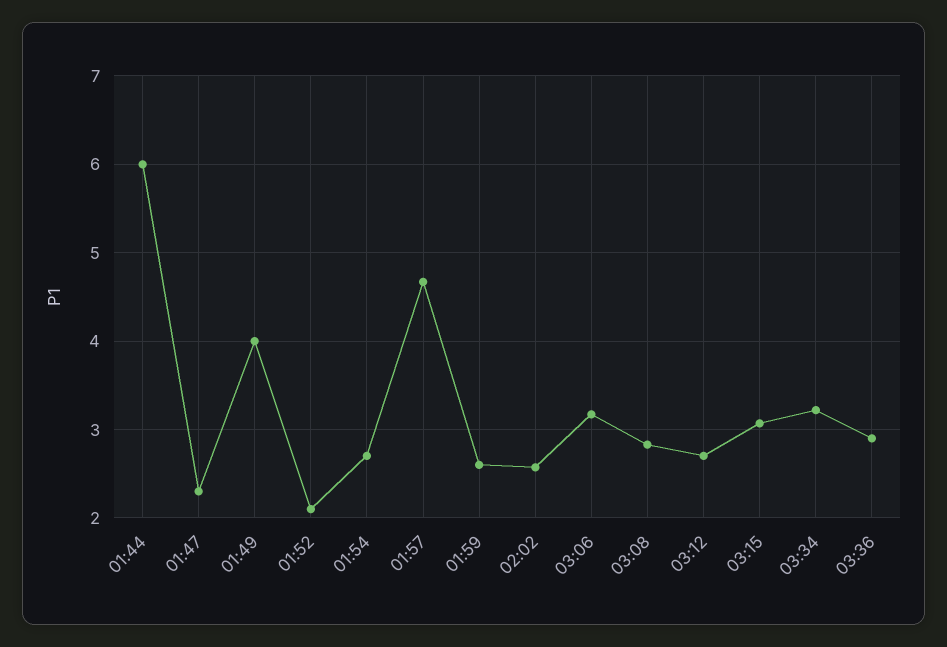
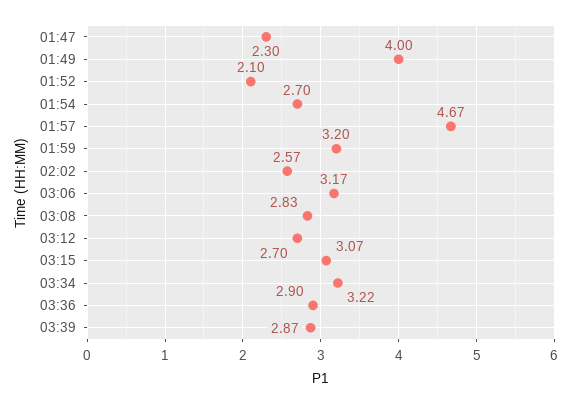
01:44: 6 -> none
01:59: 2.6 -> 3.2
03:39: none -> 2.87

